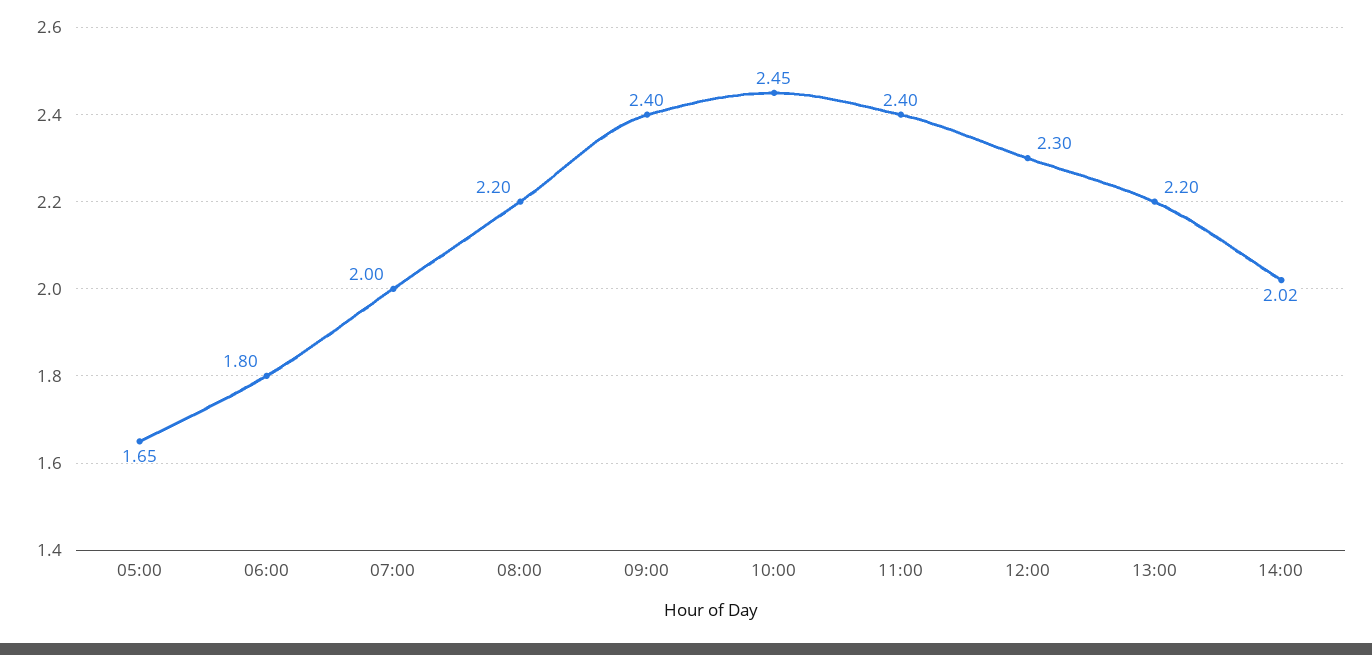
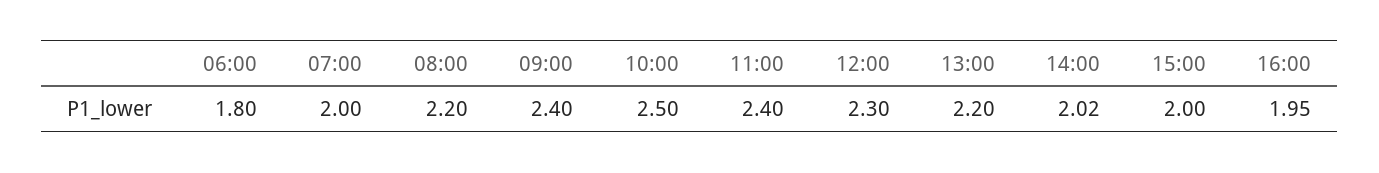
05:00: 1.65 -> none
10:00: 2.45 -> 2.5
15:00: none -> 2
16:00: none -> 1.95

